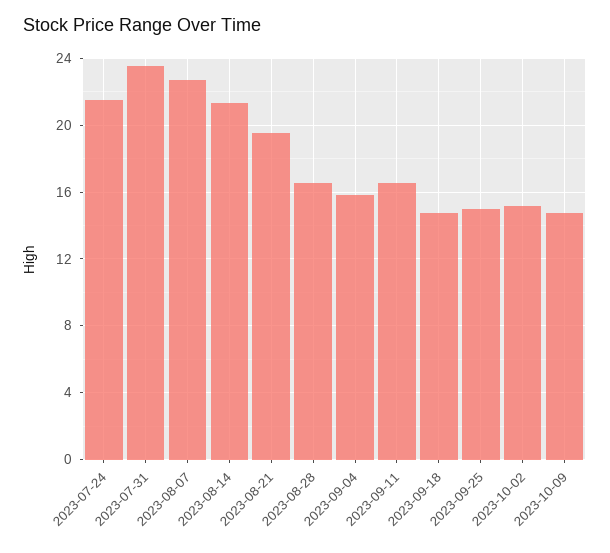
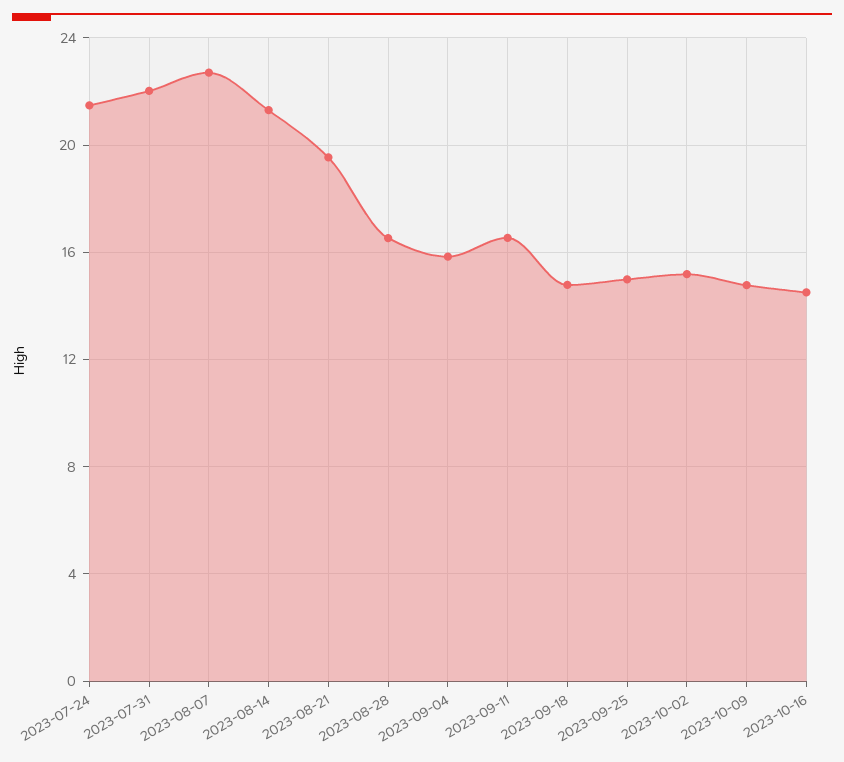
2023-07-31: 23.5 -> 22
2023-10-16: none -> 14.5

